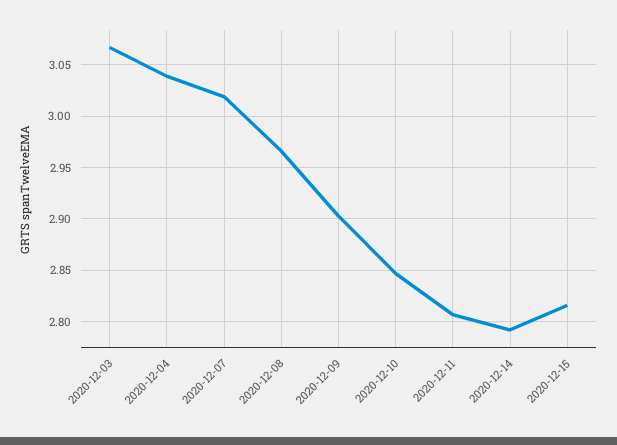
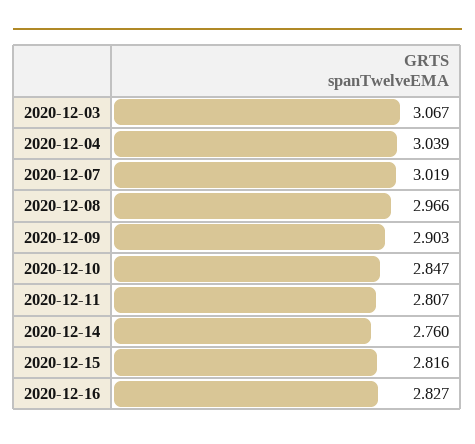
2020-12-14: 2.79 -> 2.76
2020-12-16: none -> 2.827

